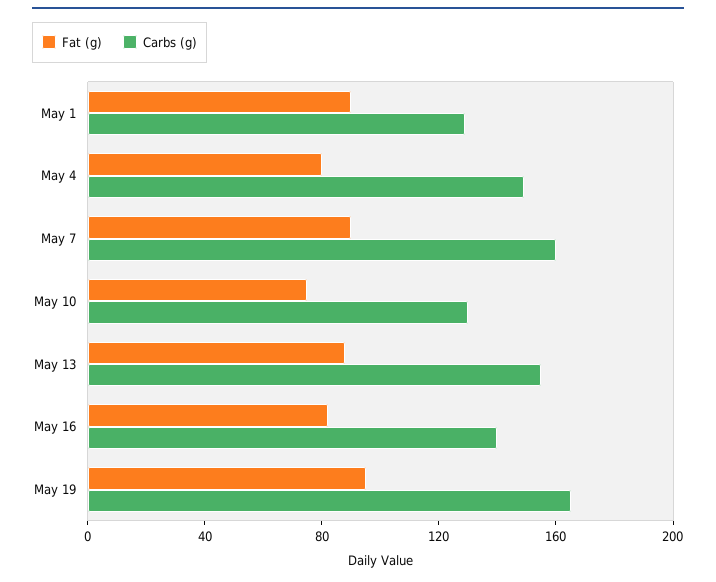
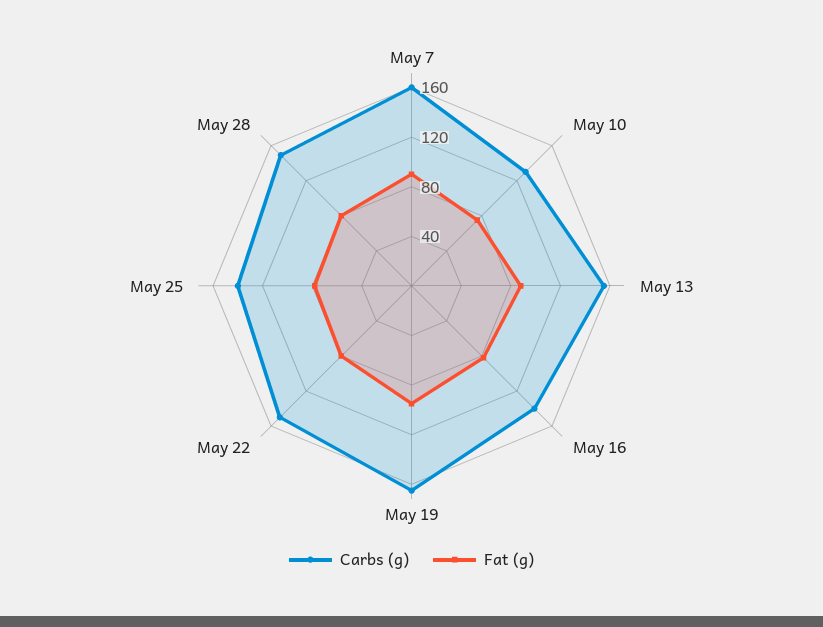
Fat (g), May 1: 90 -> none
Carbs (g), May 1: 130 -> none
Fat (g), May 4: 80 -> none
Carbs (g), May 4: 150 -> none
Carbs (g), May 22: none -> 150
Fat (g), May 22: none -> 80
Carbs (g), May 25: none -> 140
Fat (g), May 25: none -> 80
Carbs (g), May 28: none -> 150
Fat (g), May 28: none -> 80

